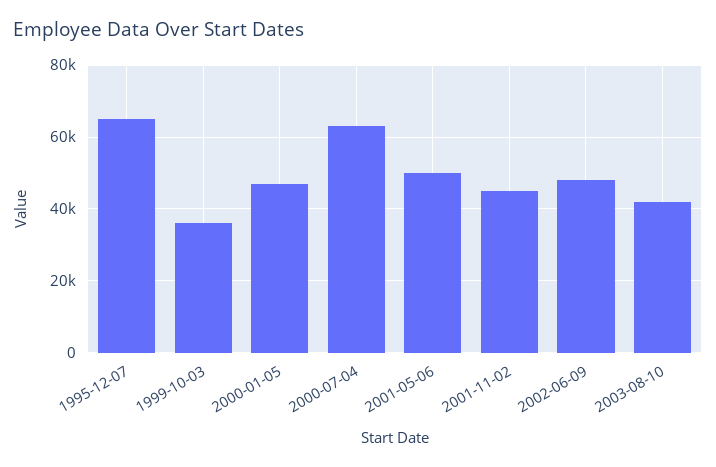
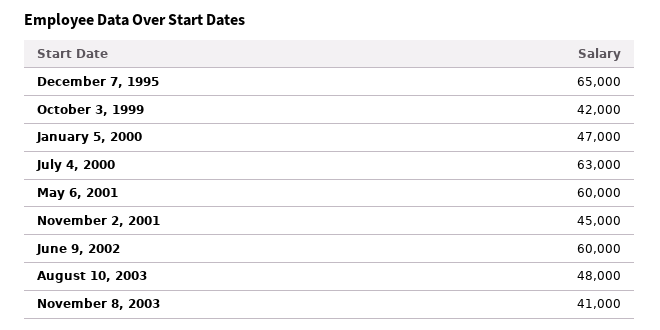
1999-10-03: 36000 -> 42000
2001-05-06: 50000 -> 60000
2002-06-09: 48000 -> 60000
2003-08-10: 42000 -> 48000
November 8, 2003: none -> 41000

